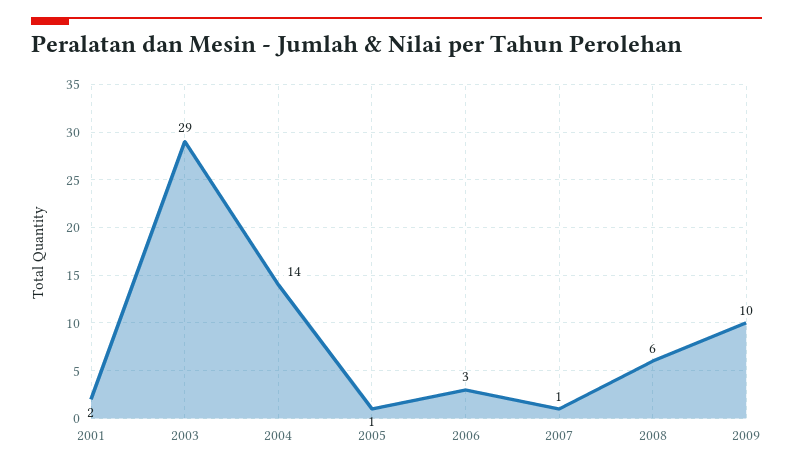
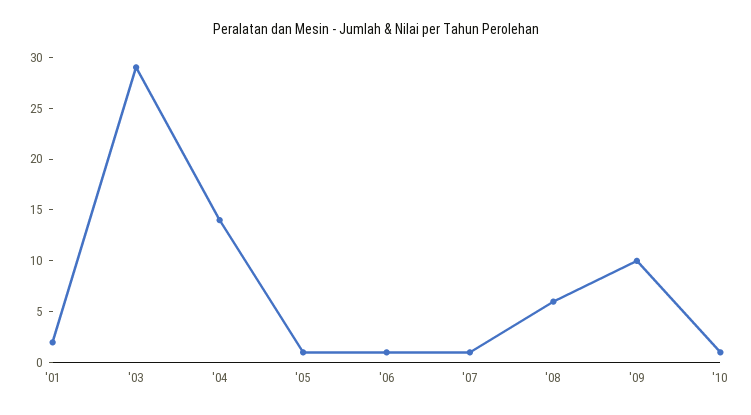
2006: 3 -> 1
'10: none -> 1

